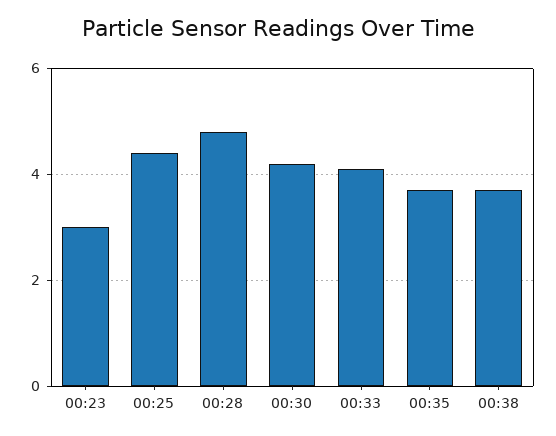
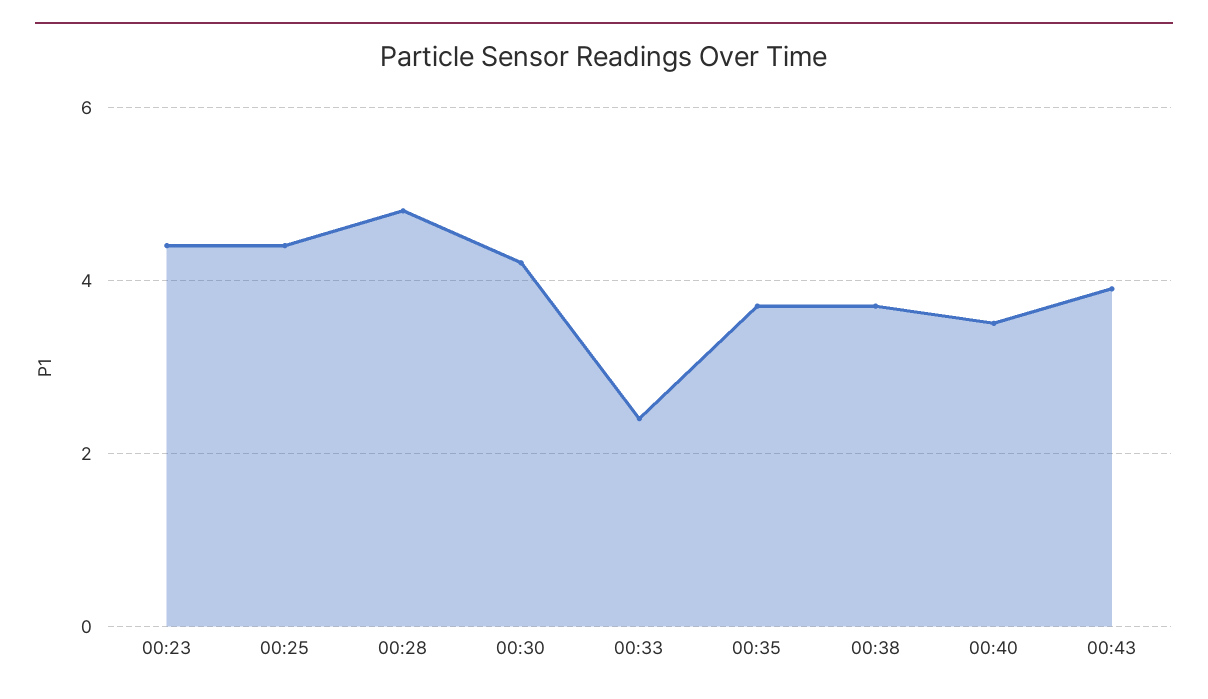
00:23: 3 -> 4.5
00:33: 4 -> 2.5
00:40: none -> 3.5
00:43: none -> 4

